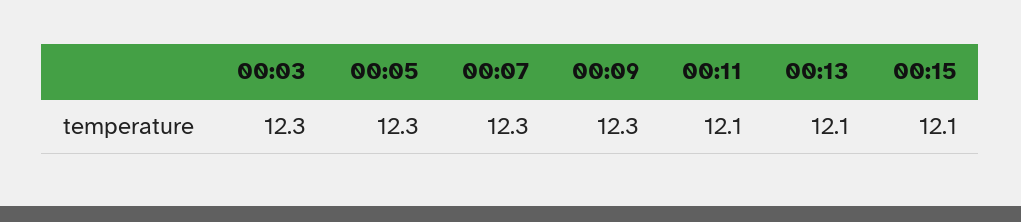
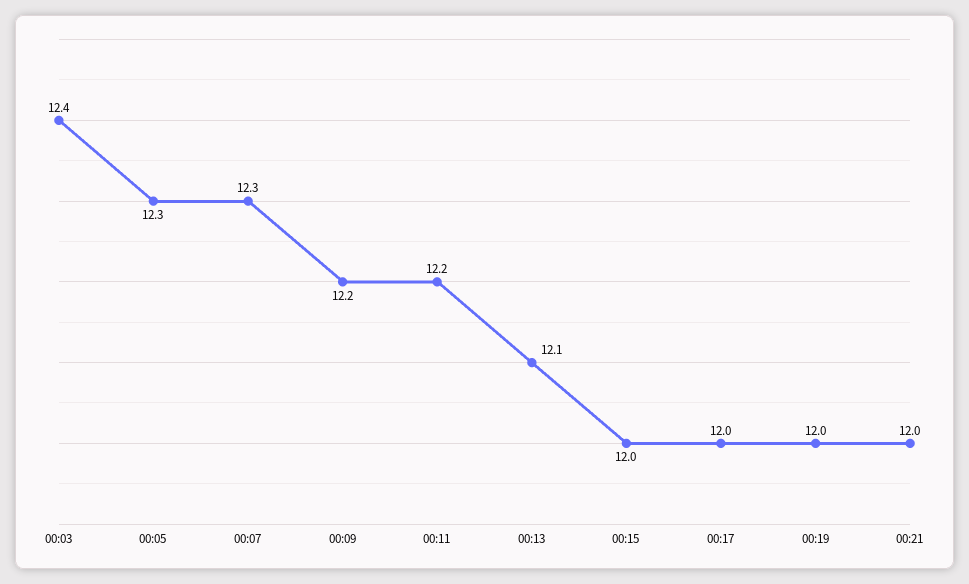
00:03: 12.3 -> 12.4
00:09: 12.3 -> 12.2
00:11: 12.1 -> 12.2
00:15: 12.1 -> 12
00:17: none -> 12
00:19: none -> 12
00:21: none -> 12

